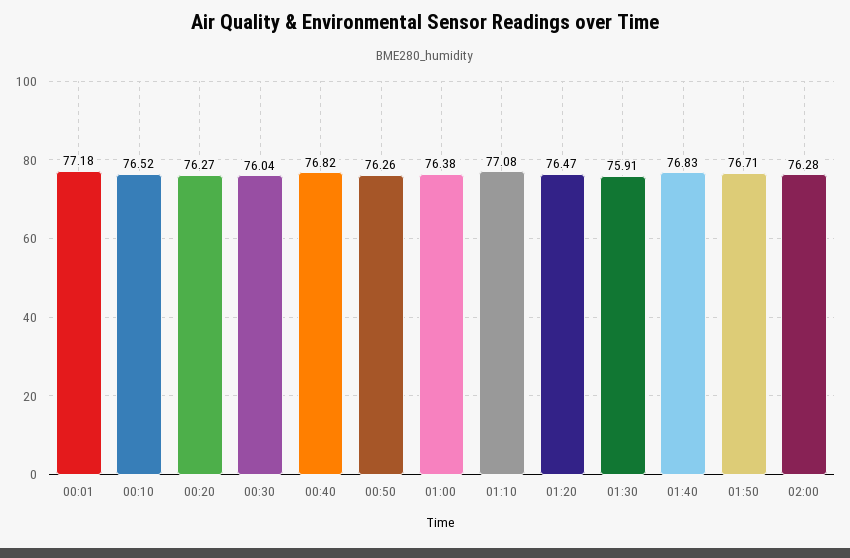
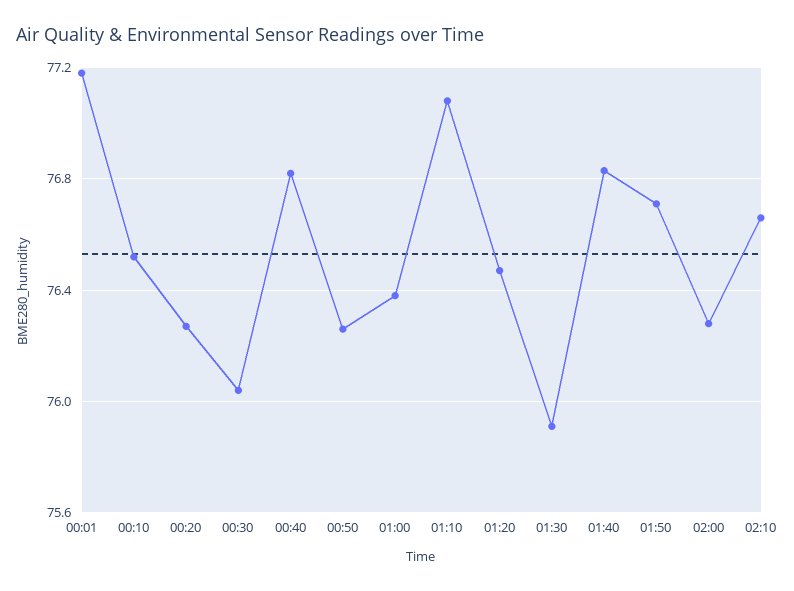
02:10: none -> 76.65

